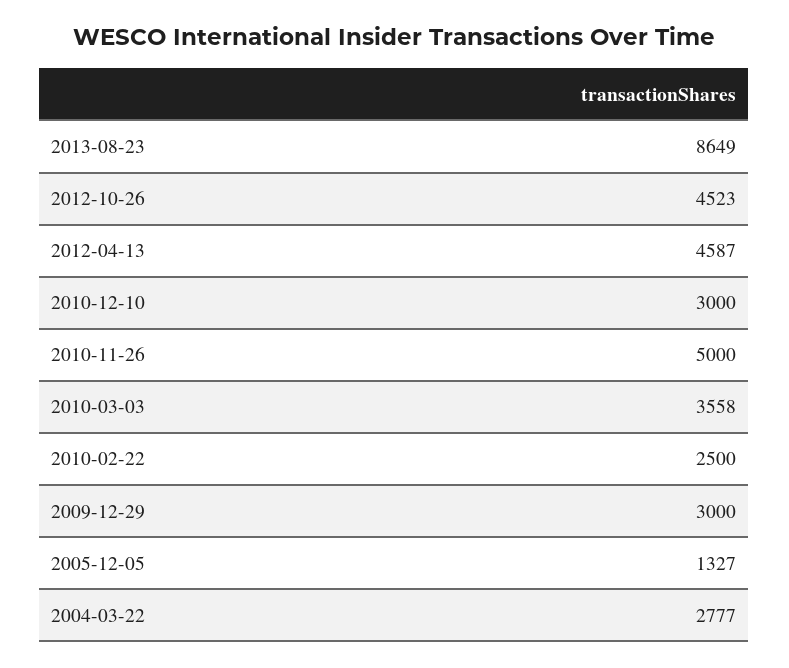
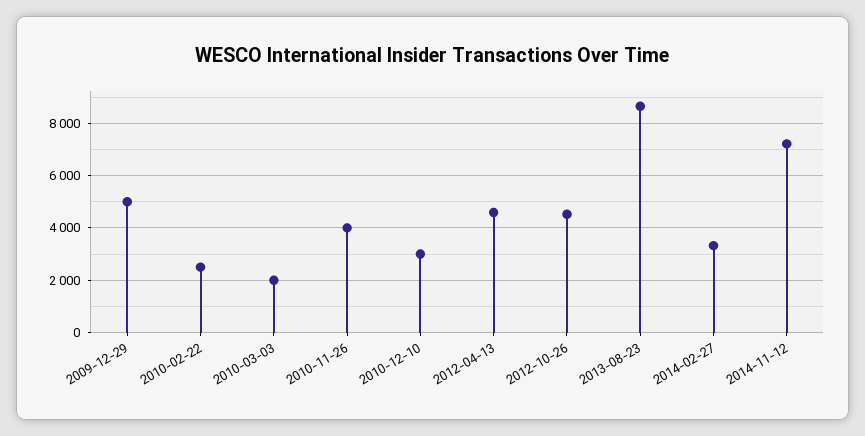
2010-11-26: 5000 -> 4000
2010-03-03: 3558 -> 2000
2009-12-29: 3000 -> 5000
2005-12-05: 1327 -> none
2004-03-22: 2777 -> none
2014-02-27: none -> 3250
2014-11-12: none -> 7250

